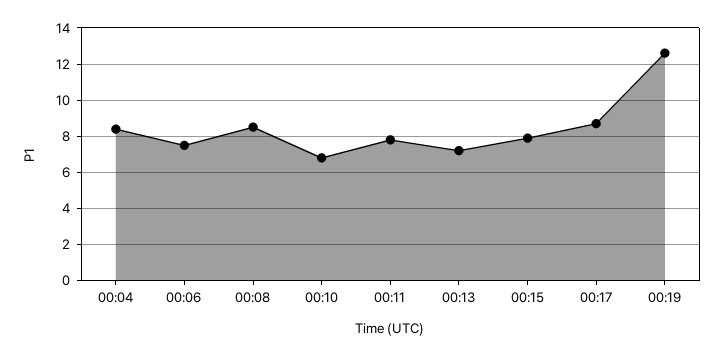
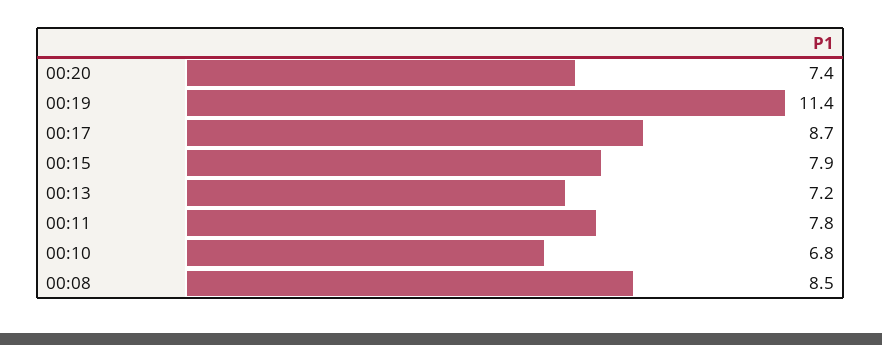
00:04: 8.5 -> none
00:06: 7.5 -> none
00:19: 12.5 -> 11.4
00:20: none -> 7.4

